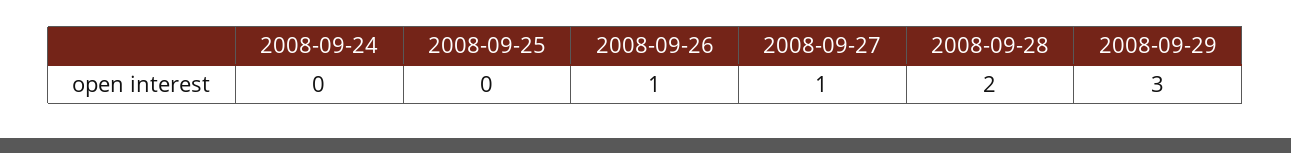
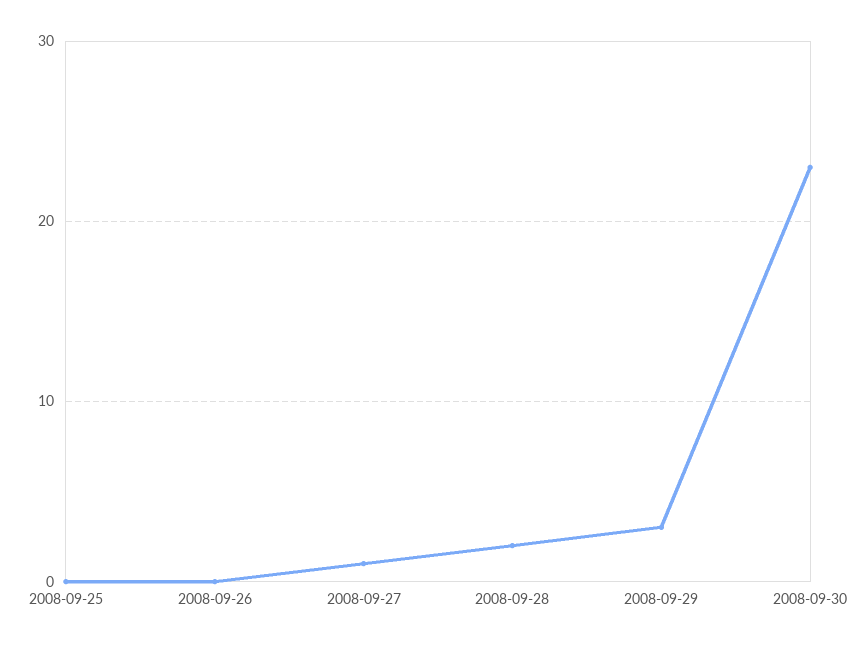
2008-09-24: 0 -> none
2008-09-26: 1 -> 0
2008-09-30: none -> 23

